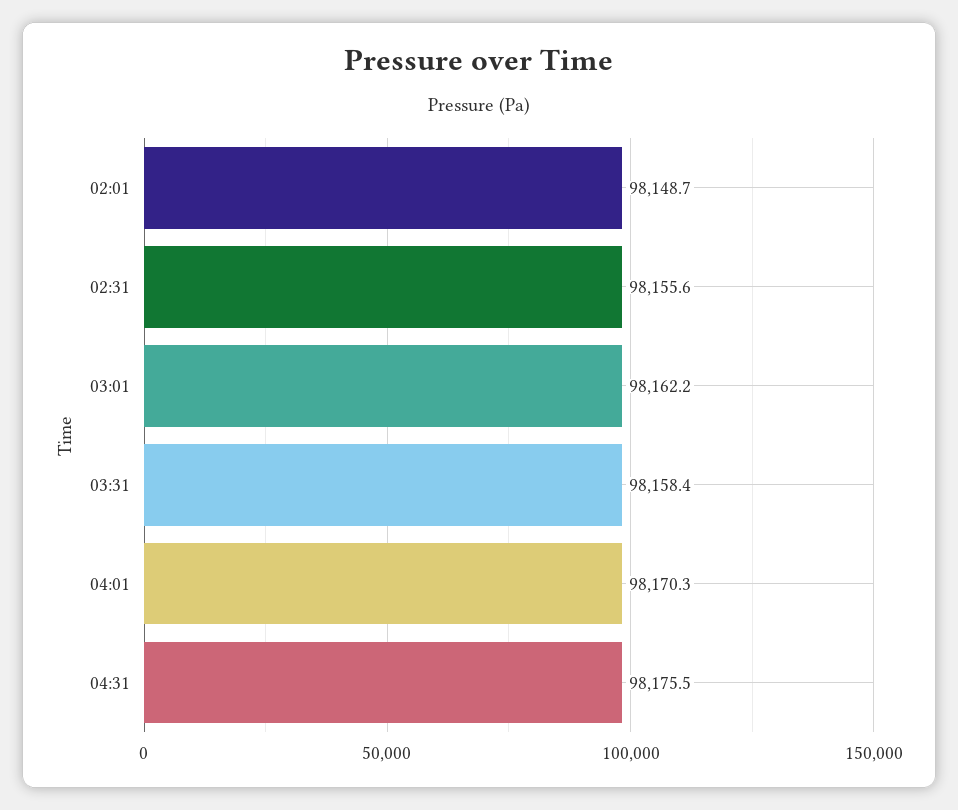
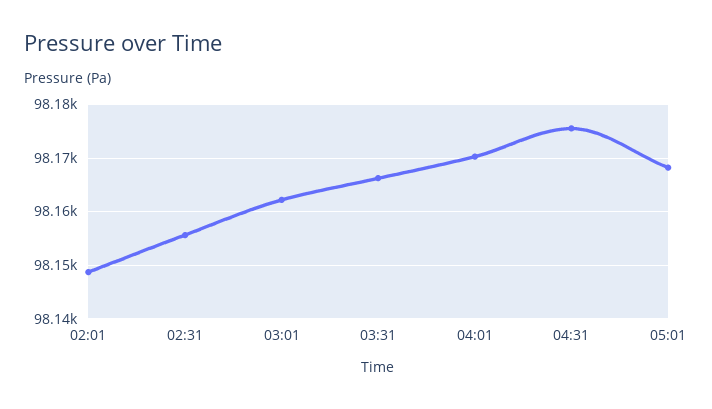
03:31: 98158.4 -> 98166
05:01: none -> 98168

